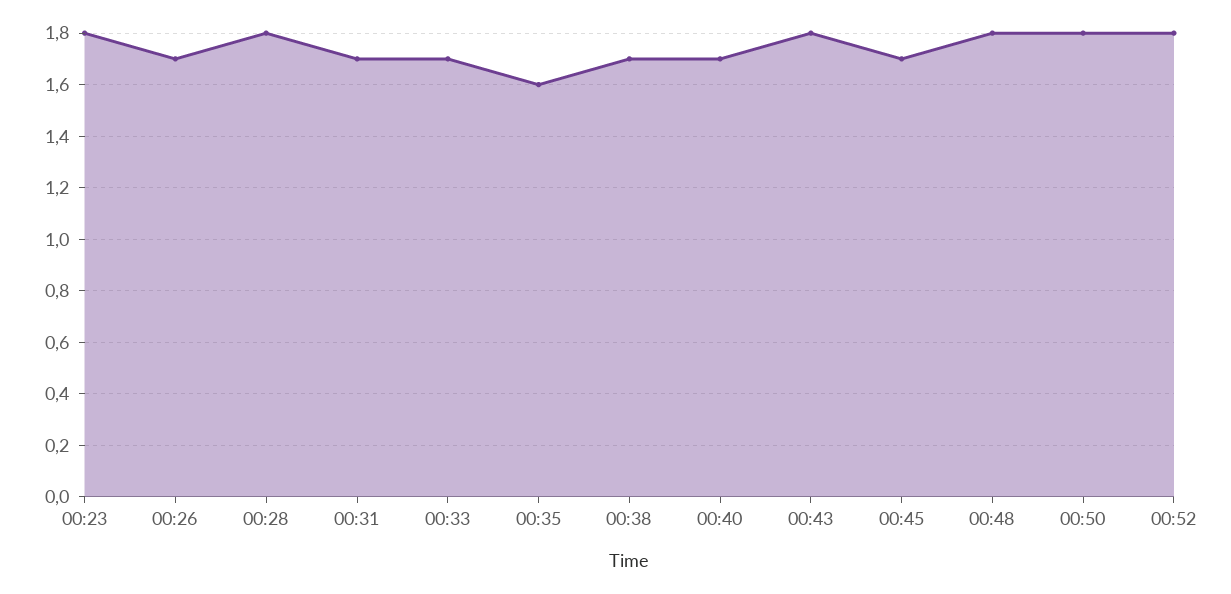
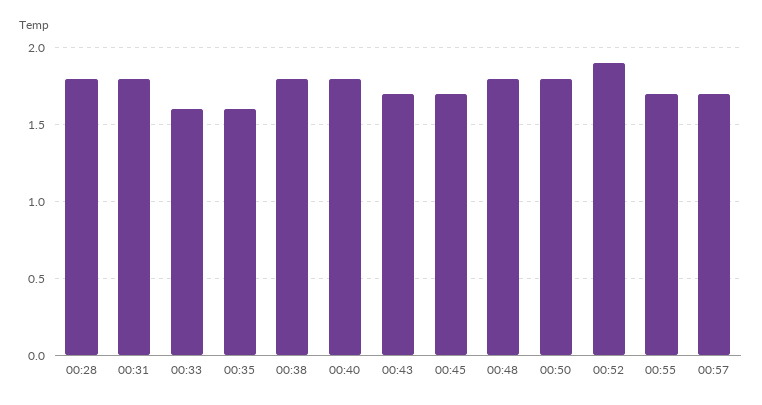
00:23: 1.8 -> none
00:26: 1.7 -> none
00:31: 1.7 -> 1.8
00:33: 1.7 -> 1.6
00:38: 1.7 -> 1.8
00:40: 1.7 -> 1.8
00:43: 1.8 -> 1.7
00:52: 1.8 -> 1.9
00:55: none -> 1.7
00:57: none -> 1.7

